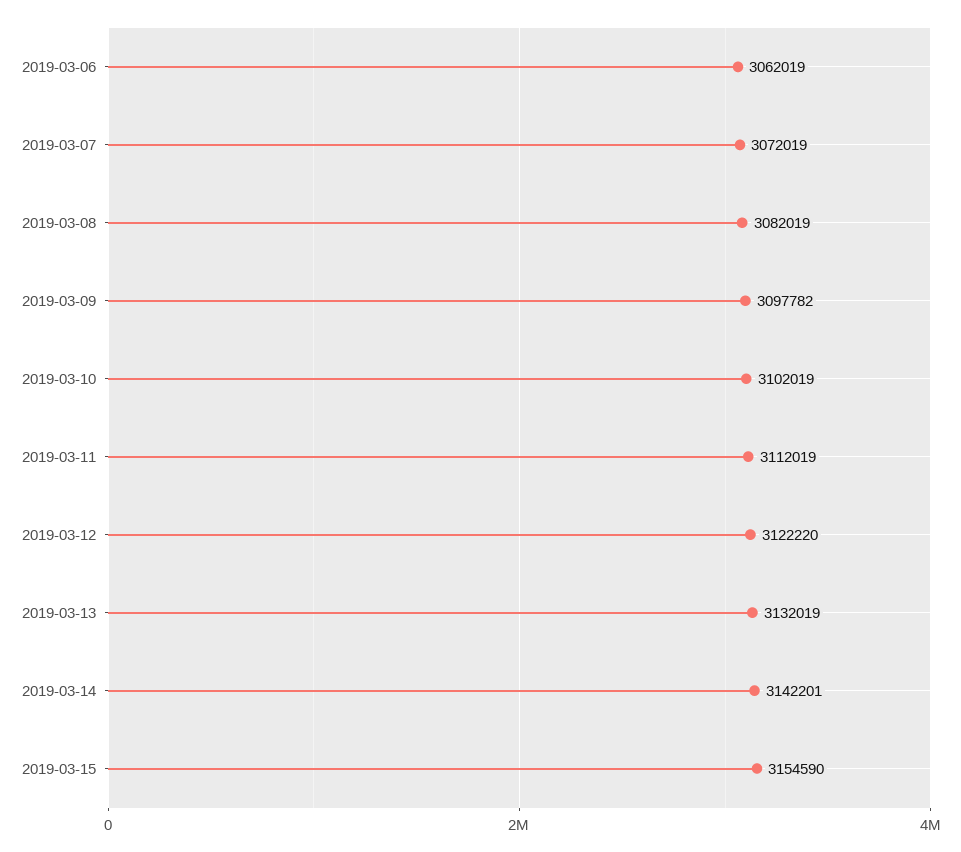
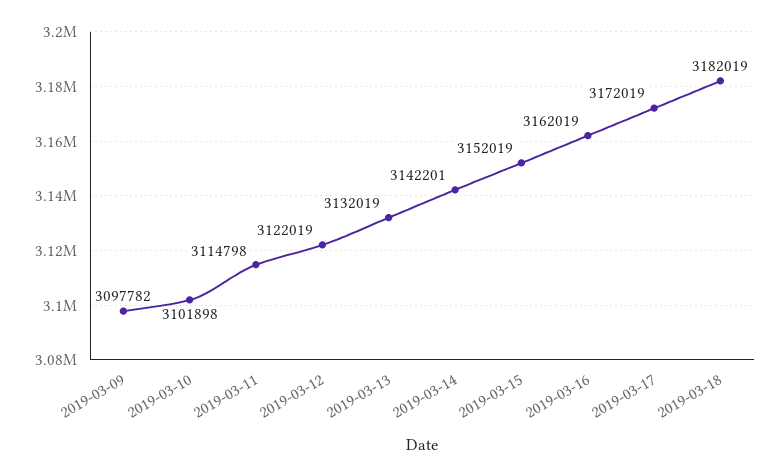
2019-03-06: 3062019 -> none
2019-03-07: 3072019 -> none
2019-03-08: 3082019 -> none
2019-03-10: 3102019 -> 3101898
2019-03-11: 3112019 -> 3114798
2019-03-12: 3122220 -> 3122019
2019-03-15: 3154590 -> 3152019
2019-03-16: none -> 3162019
2019-03-17: none -> 3172019
2019-03-18: none -> 3182019

